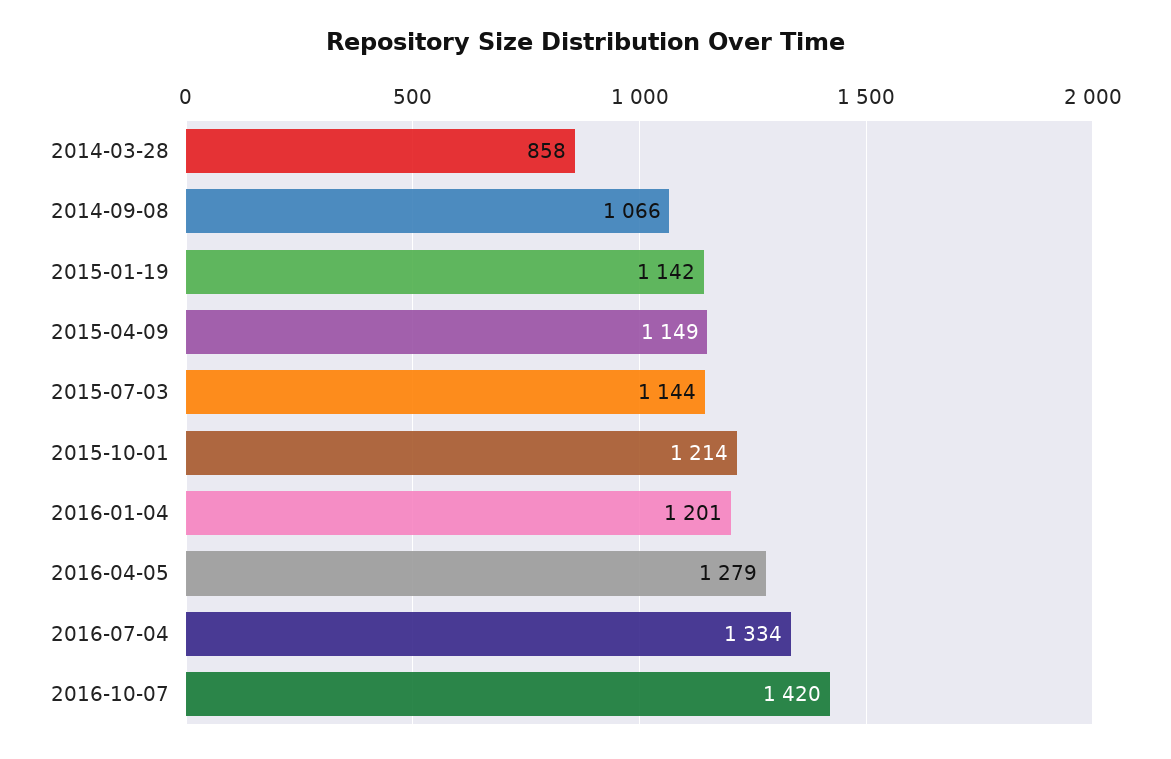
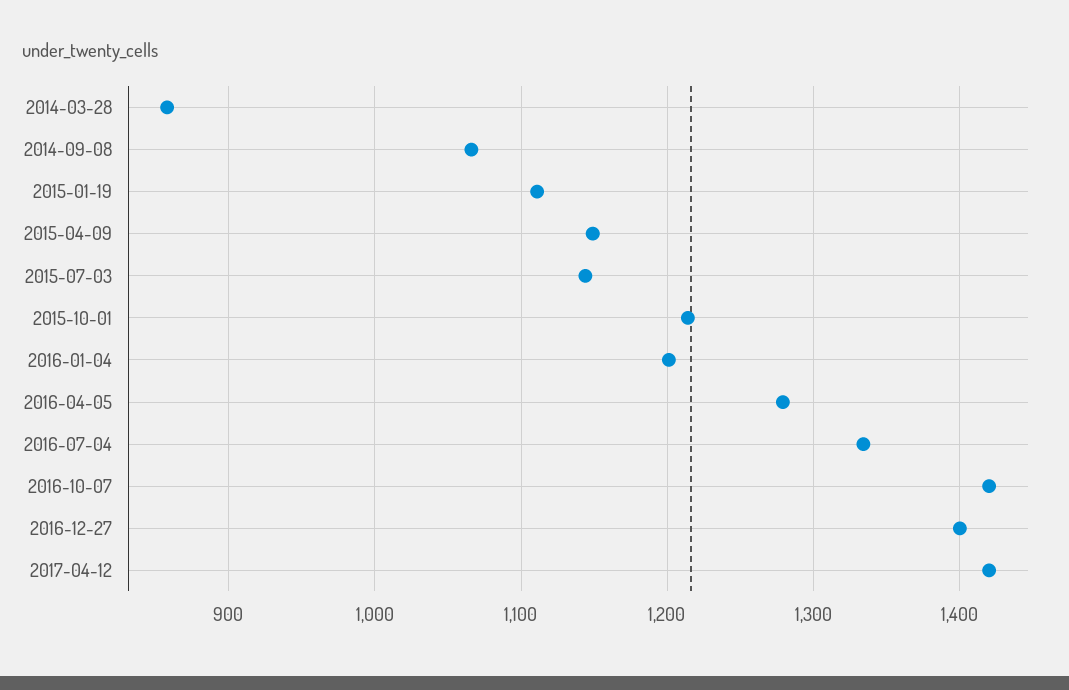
2015-01-19: 1142 -> 1110
2016-12-27: none -> 1400
2017-04-12: none -> 1420

